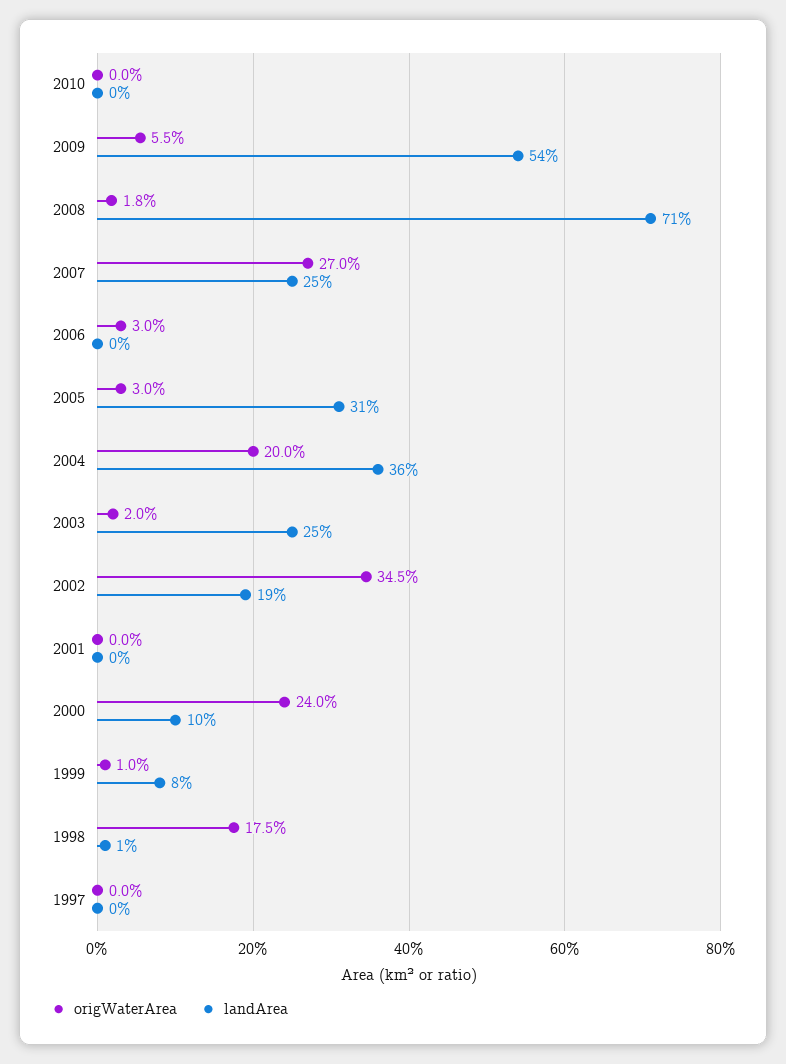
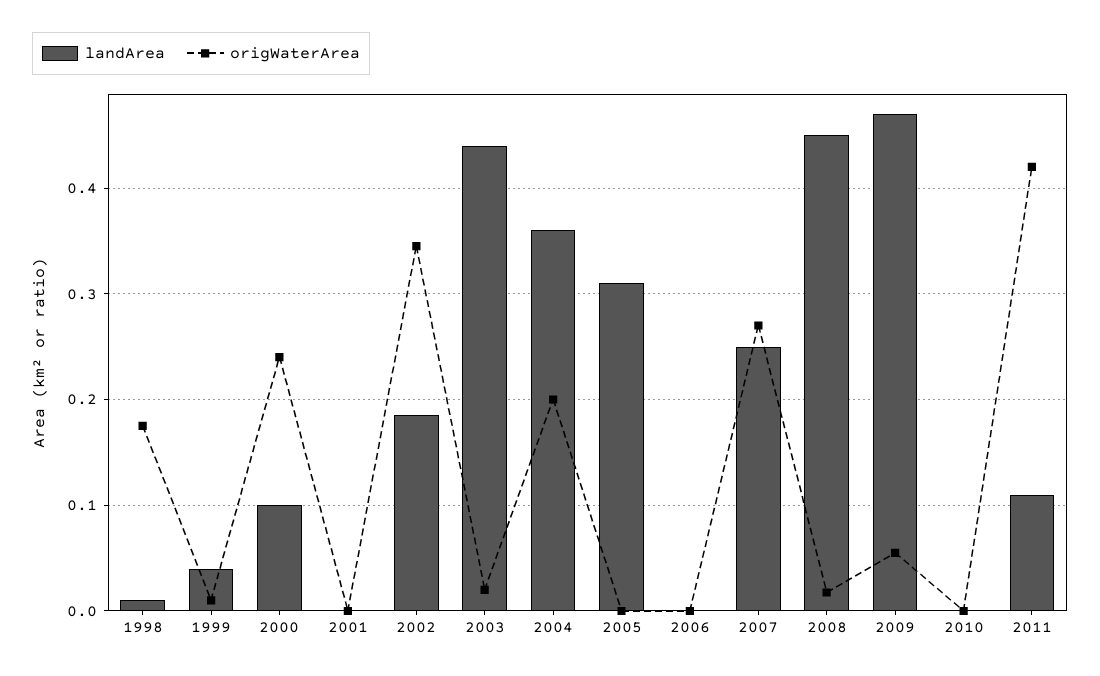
landArea, 2009: 0.54 -> 0.47
landArea, 2008: 0.71 -> 0.45
origWaterArea, 2006: 0.03 -> 0
origWaterArea, 2005: 0.03 -> 0
landArea, 2003: 0.25 -> 0.44
landArea, 1999: 0.08 -> 0.04
origWaterArea, 1997: 0 -> none
landArea, 1997: 0 -> none
landArea, 2011: none -> 0.11
origWaterArea, 2011: none -> 0.42

